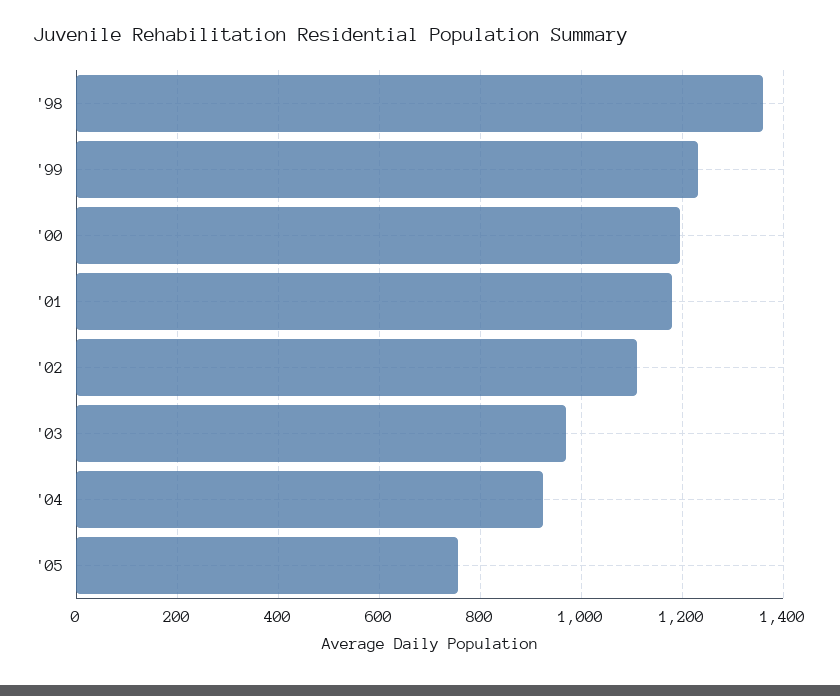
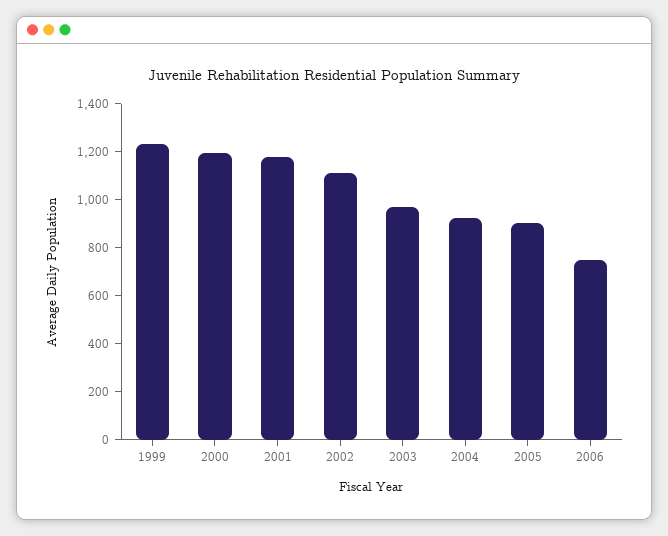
'98: 1360 -> none
'05: 760 -> 900
2006: none -> 750

